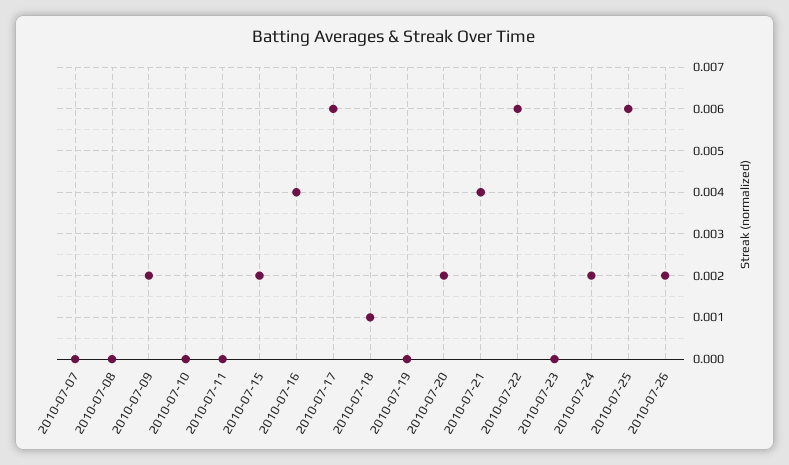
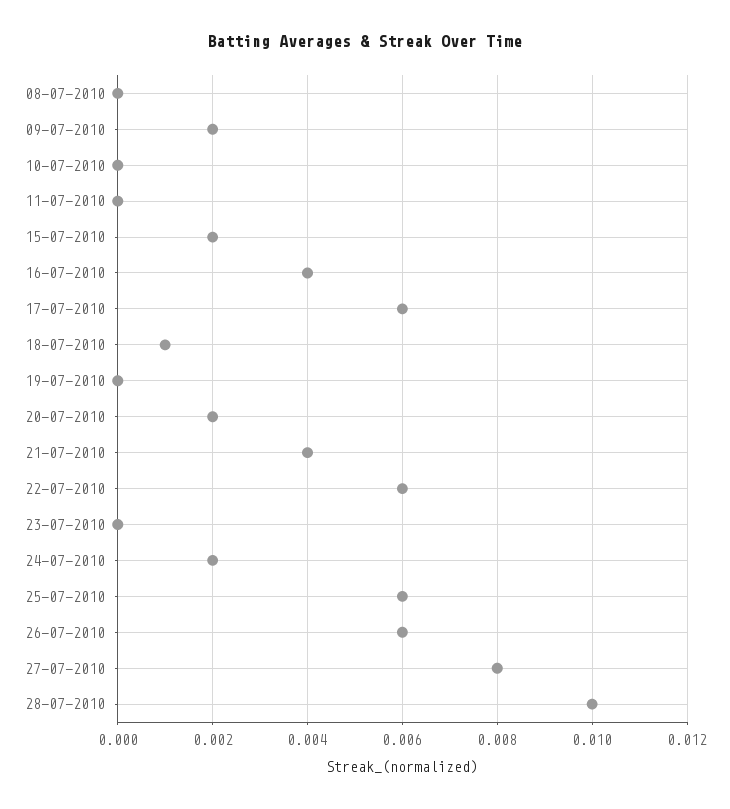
2010-07-07: 0 -> none
2010-07-26: 0.002 -> 0.006
27-07-2010: none -> 0.008
28-07-2010: none -> 0.01

